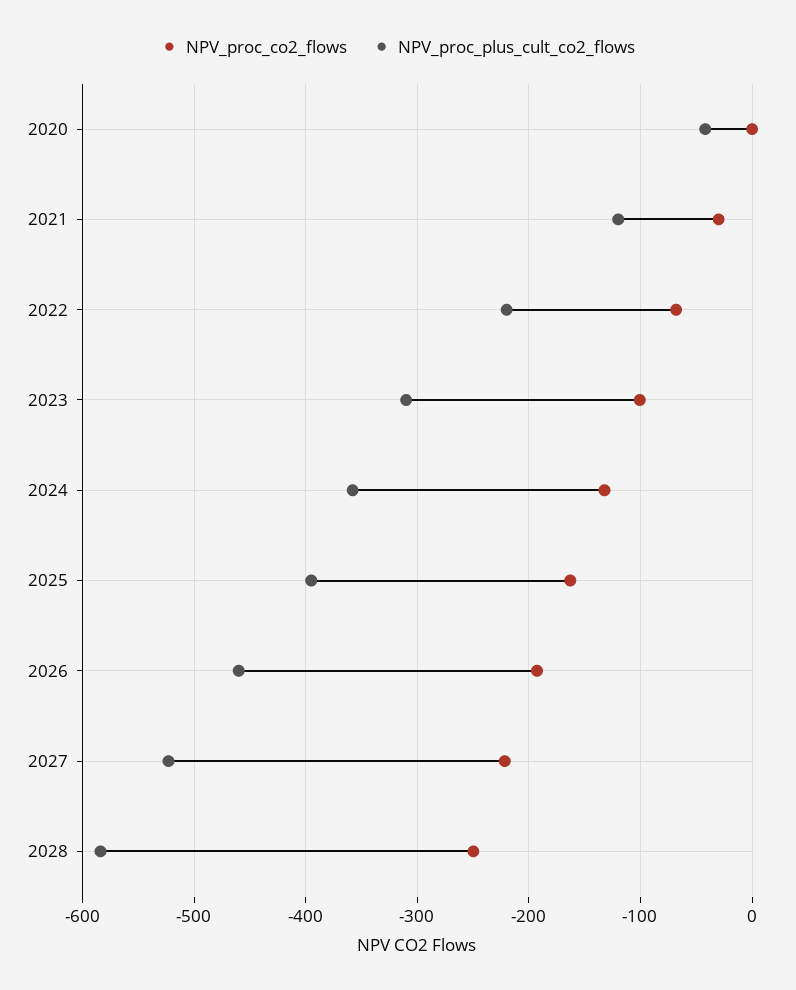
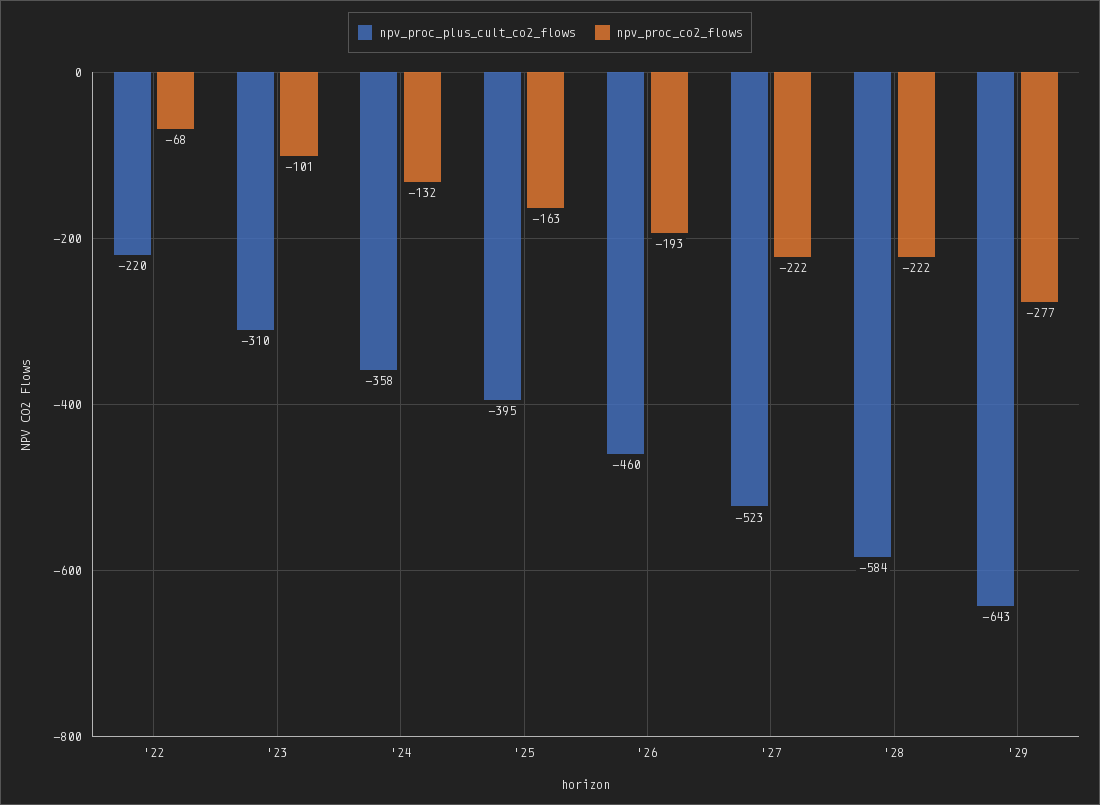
NPV_proc_co2_flows, 2020: 0 -> none
NPV_proc_plus_cult_co2_flows, 2020: -40 -> none
NPV_proc_co2_flows, 2021: -30 -> none
NPV_proc_plus_cult_co2_flows, 2021: -120 -> none
NPV_proc_co2_flows, 2028: -250 -> -222
NPV_proc_plus_cult_co2_flows, '29: none -> -643
NPV_proc_co2_flows, '29: none -> -277

